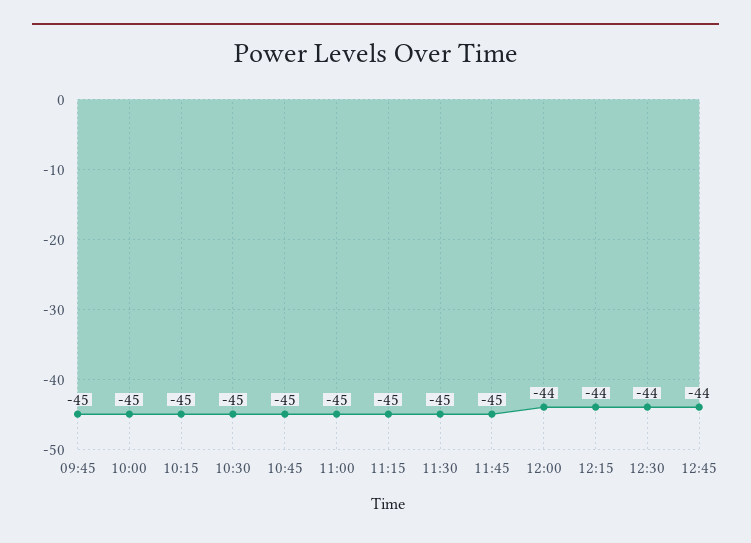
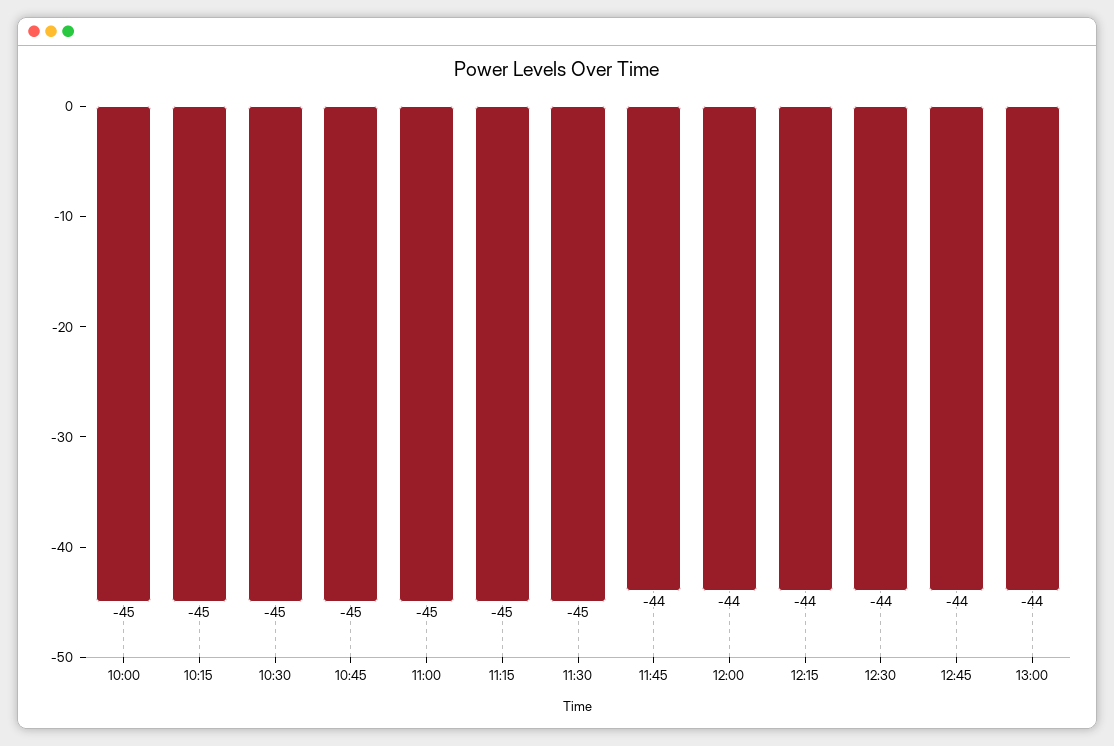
09:45: -45 -> none
11:45: -45 -> -44
13:00: none -> -44

